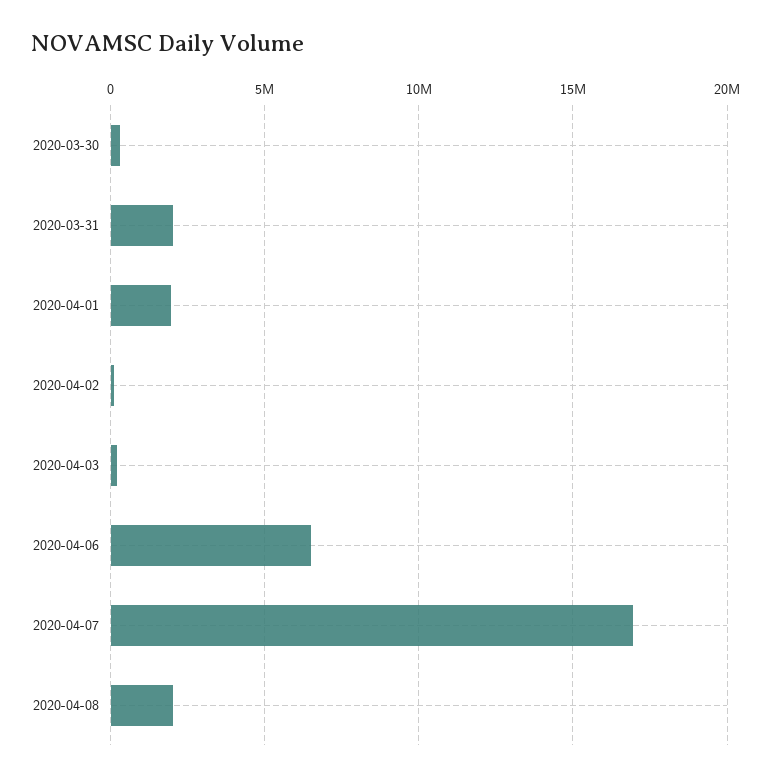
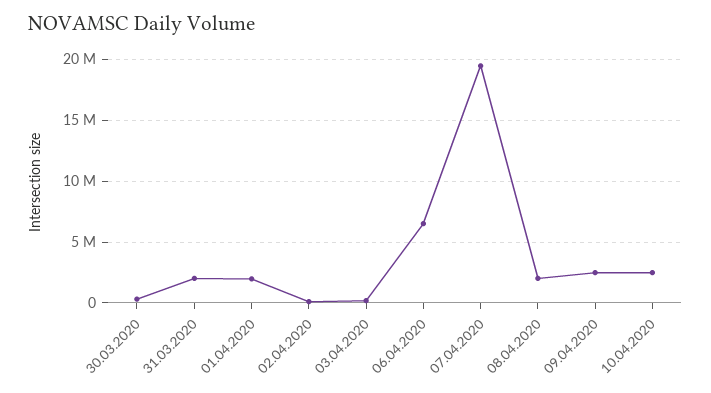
2020-04-07: 17000000 -> 19500000
09.04.2020: none -> 2500000
10.04.2020: none -> 2500000

